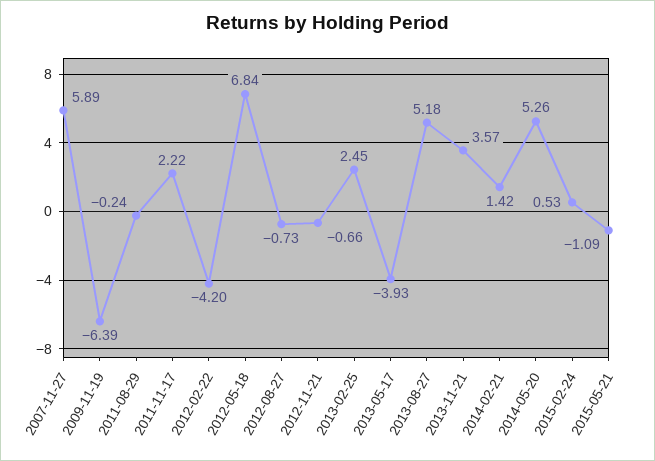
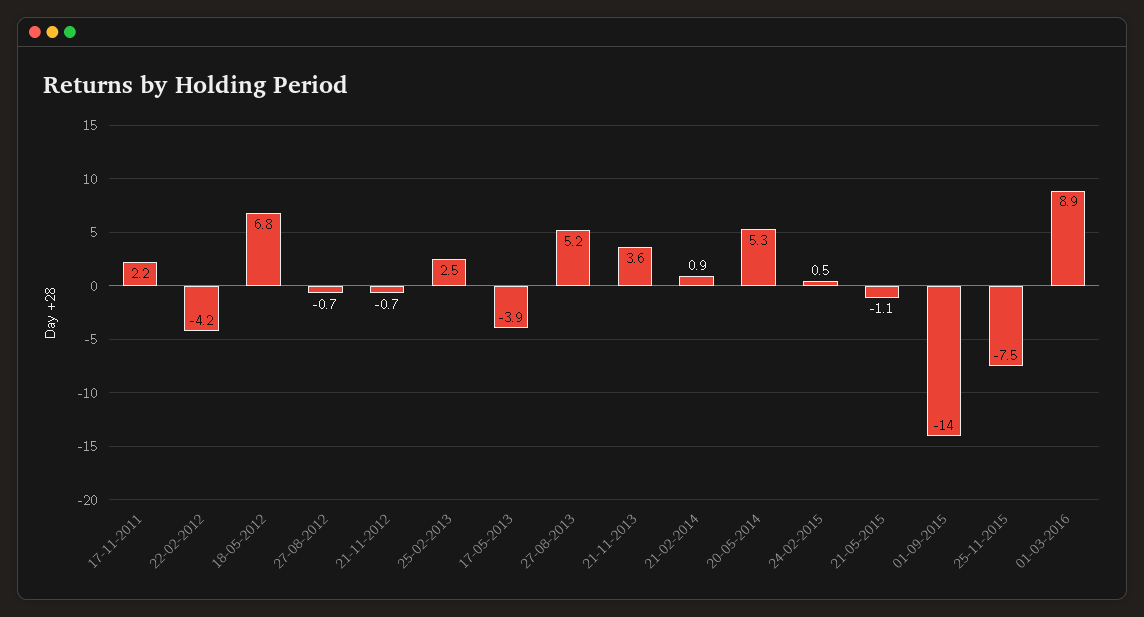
2007-11-27: 5.89 -> none
2009-11-19: -6.39 -> none
2011-08-29: -0.24 -> none
2014-02-21: 1.42 -> 0.9
01-09-2015: none -> -14
25-11-2015: none -> -7.5
01-03-2016: none -> 8.9

